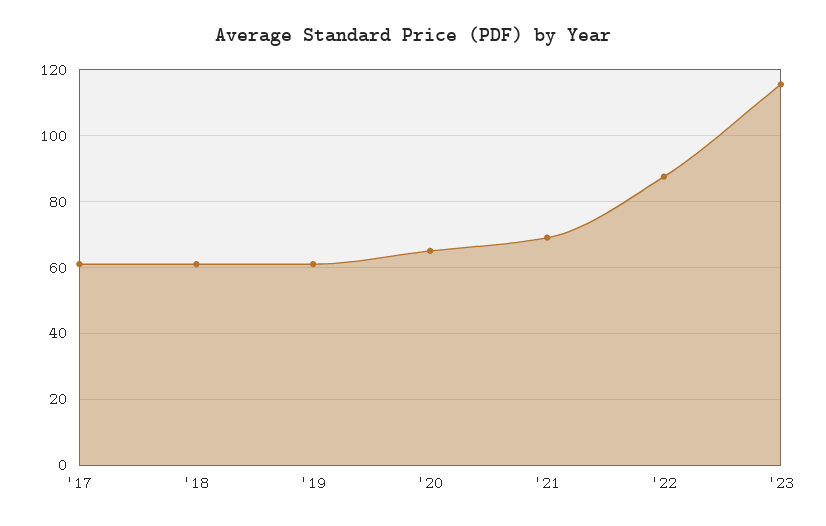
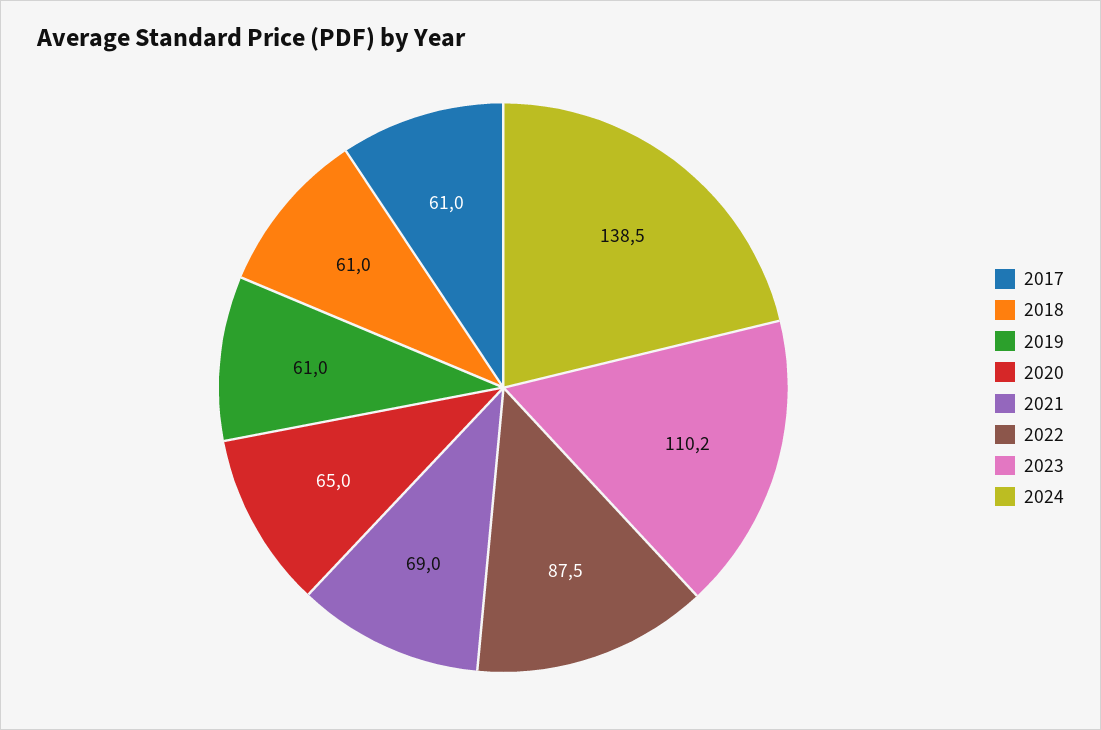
'23: 116 -> 110.2
2024: none -> 138.5

